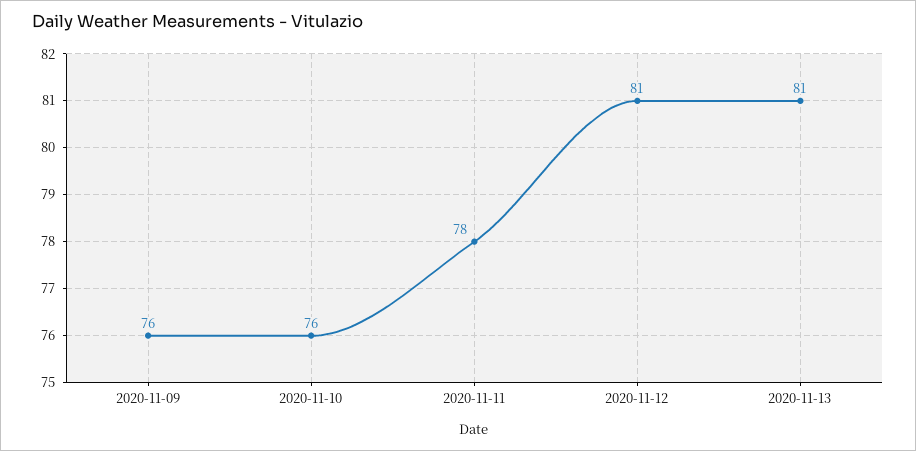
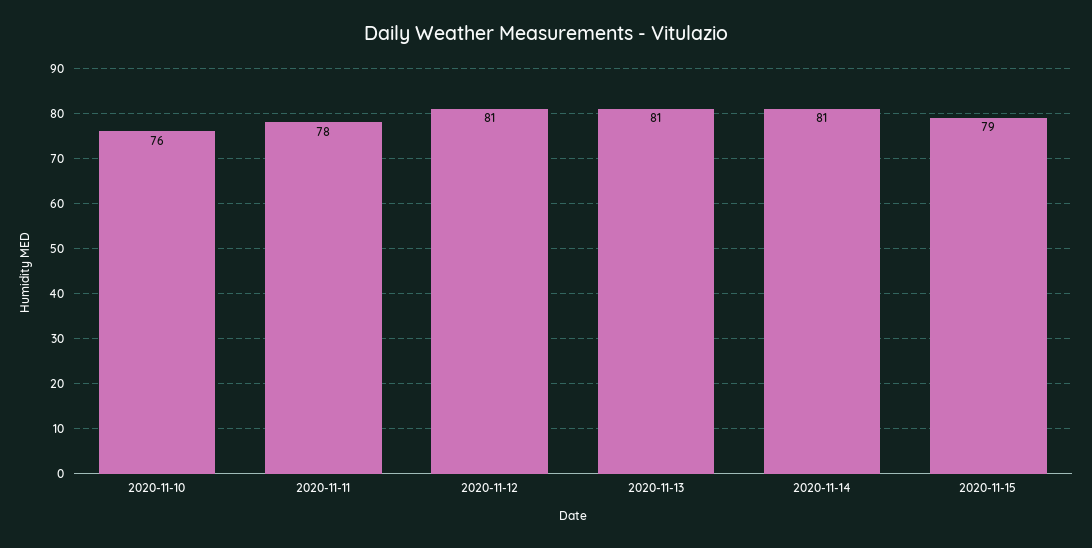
2020-11-09: 76 -> none
2020-11-14: none -> 81
2020-11-15: none -> 79

